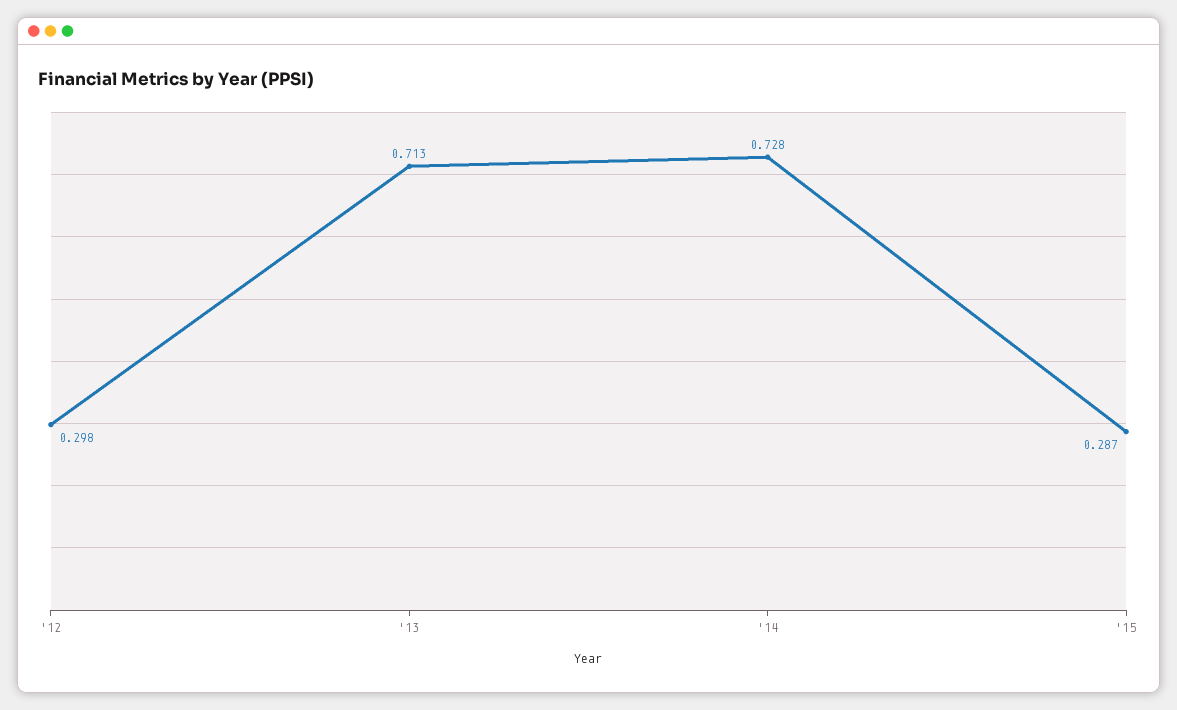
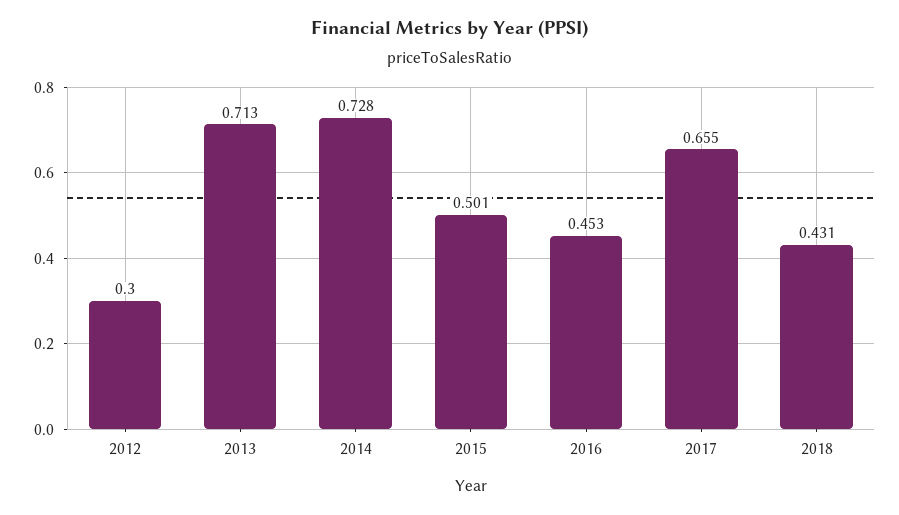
'12: 0.298 -> 0.3
'15: 0.287 -> 0.501
2016: none -> 0.453
2017: none -> 0.655
2018: none -> 0.431

